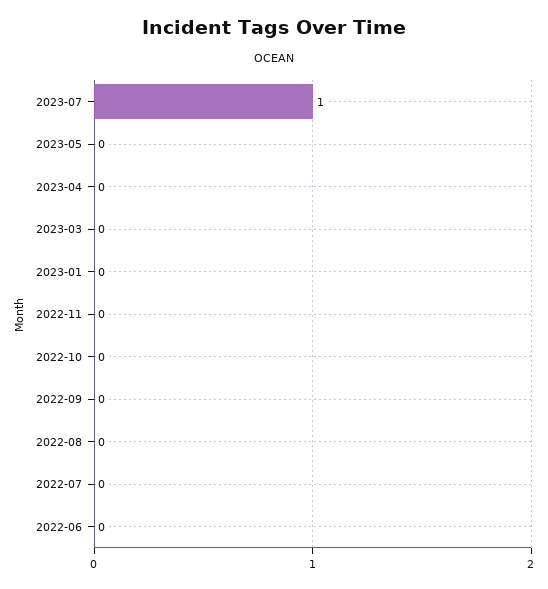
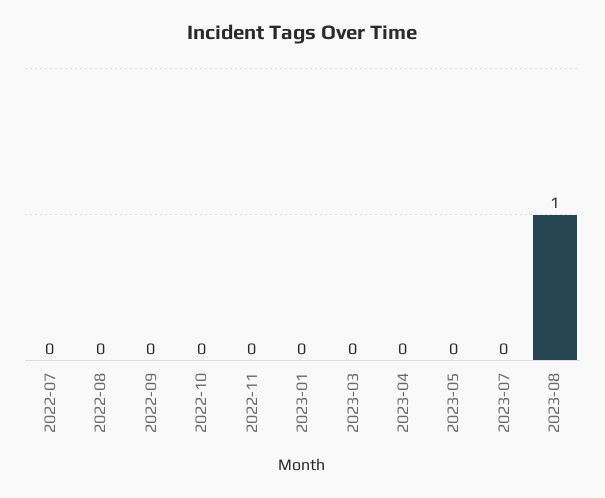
2023-07: 1 -> 0
2022-06: 0 -> none
2023-08: none -> 1

